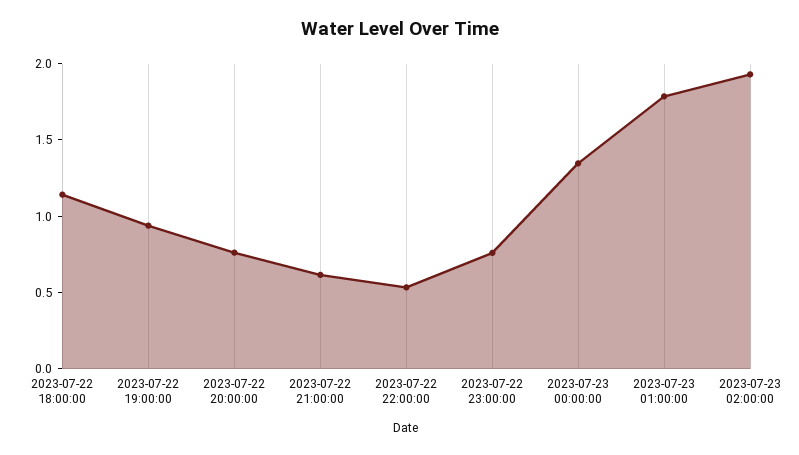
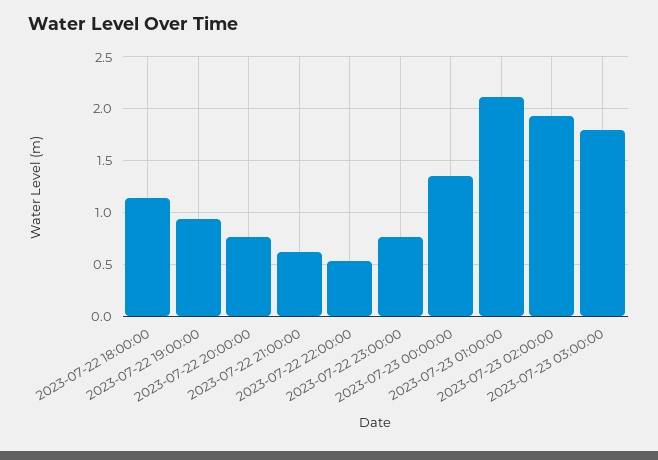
2023-07-23 01:00:00: 1.8 -> 2.1
2023-07-23 03:00:00: none -> 1.8

